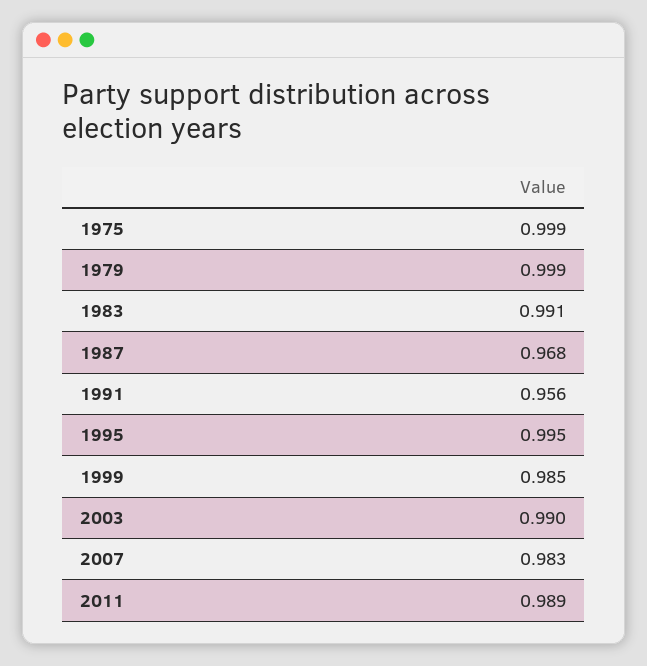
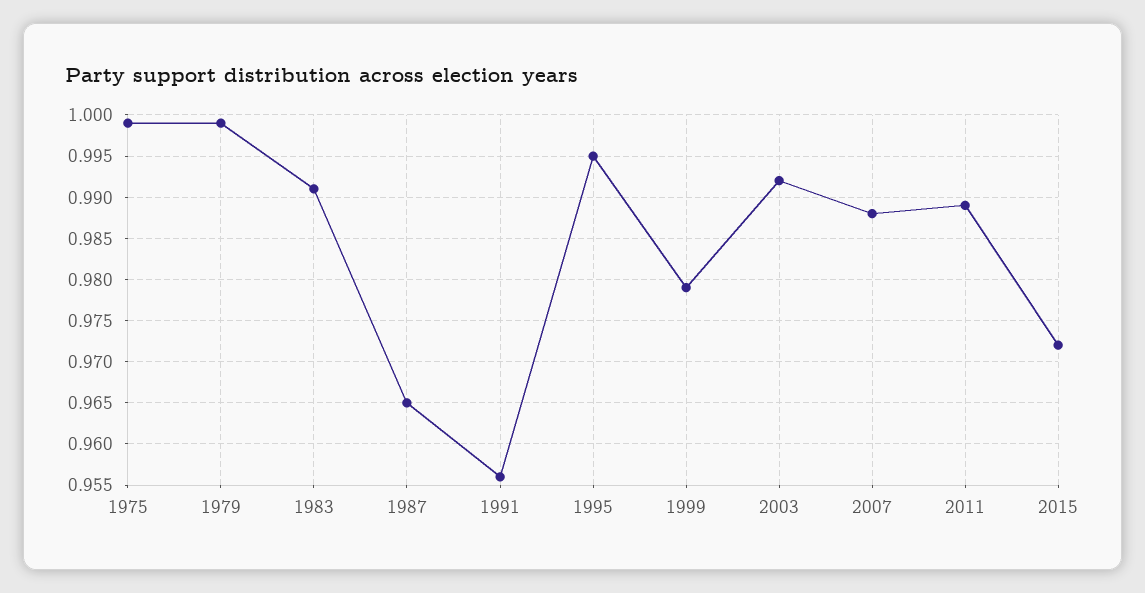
1987: 0.968 -> 0.965
1999: 0.985 -> 0.979
2003: 0.99 -> 0.992
2007: 0.983 -> 0.988
2015: none -> 0.972

